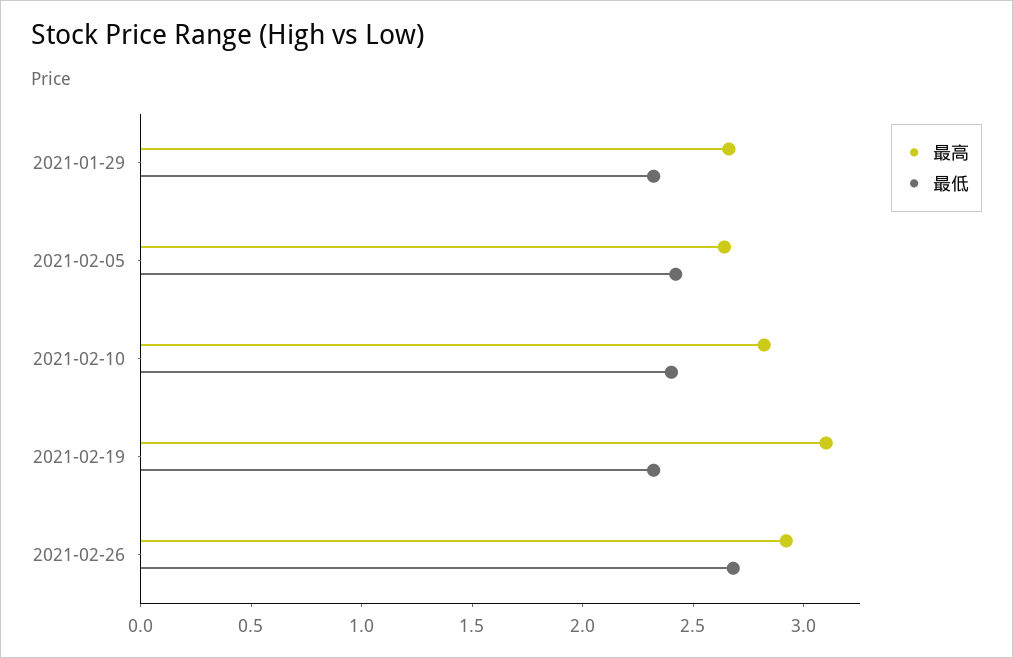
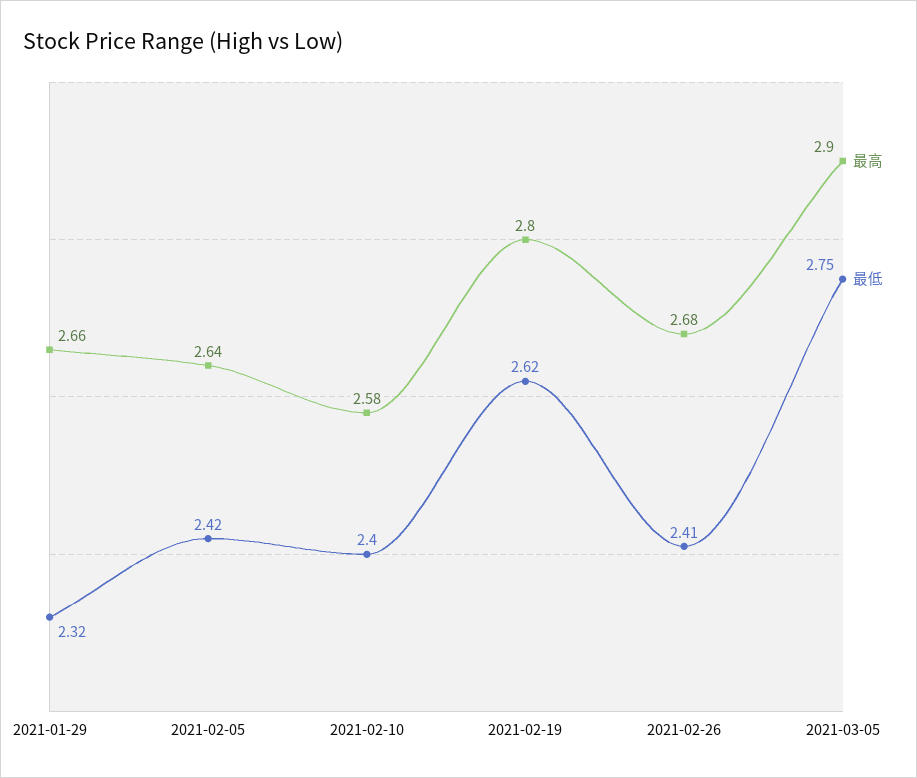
最高, 2021-02-10: 2.8 -> 2.58
最高, 2021-02-19: 3.1 -> 2.8
最低, 2021-02-19: 2.3 -> 2.62
最高, 2021-02-26: 2.9 -> 2.68
最低, 2021-02-26: 2.7 -> 2.41
最高, 2021-03-05: none -> 2.9
最低, 2021-03-05: none -> 2.75

